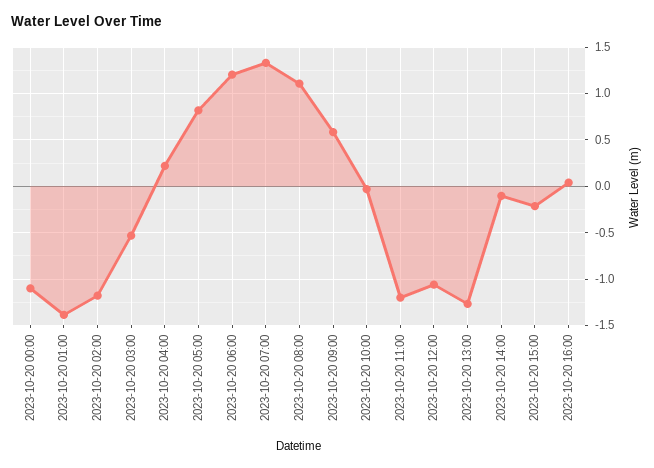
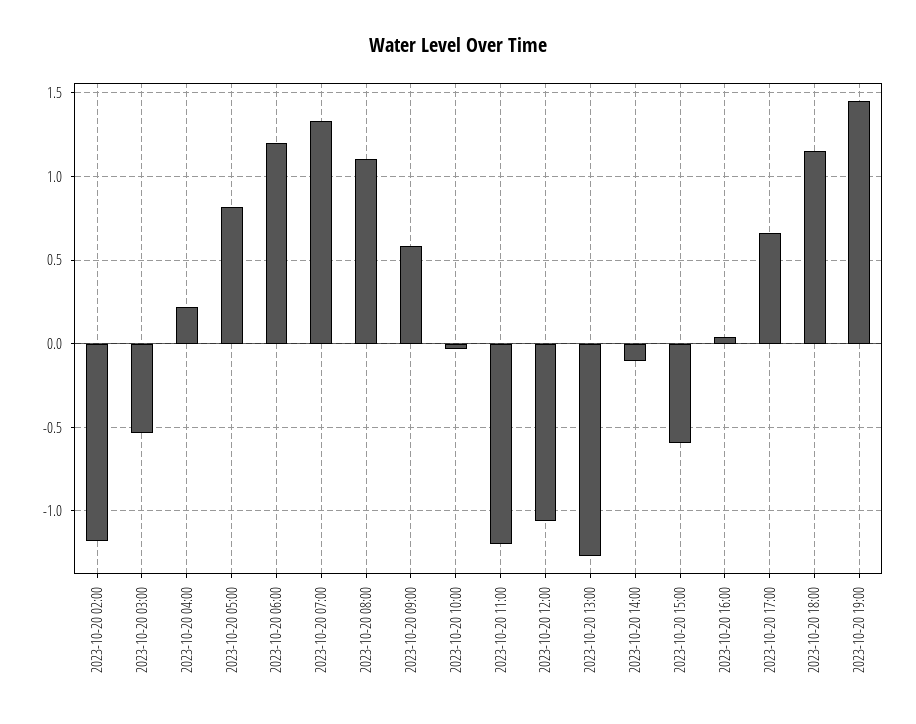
2023-10-20 00:00: -1.1 -> none
2023-10-20 01:00: -1.4 -> none
2023-10-20 15:00: -0.2 -> -0.6
2023-10-20 17:00: none -> 0.65
2023-10-20 18:00: none -> 1.15
2023-10-20 19:00: none -> 1.45

